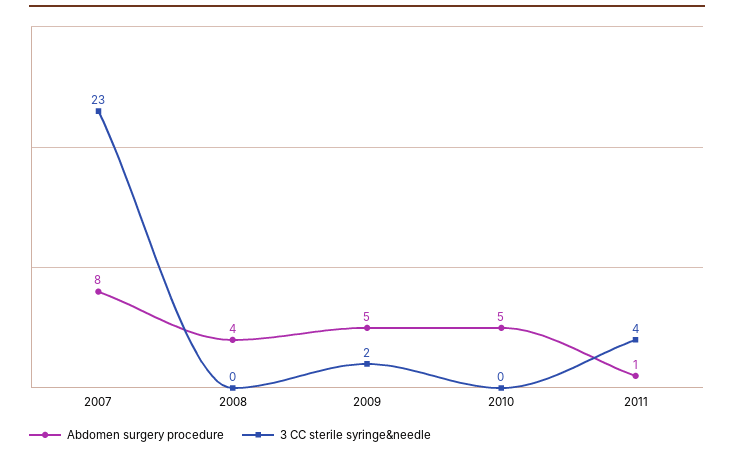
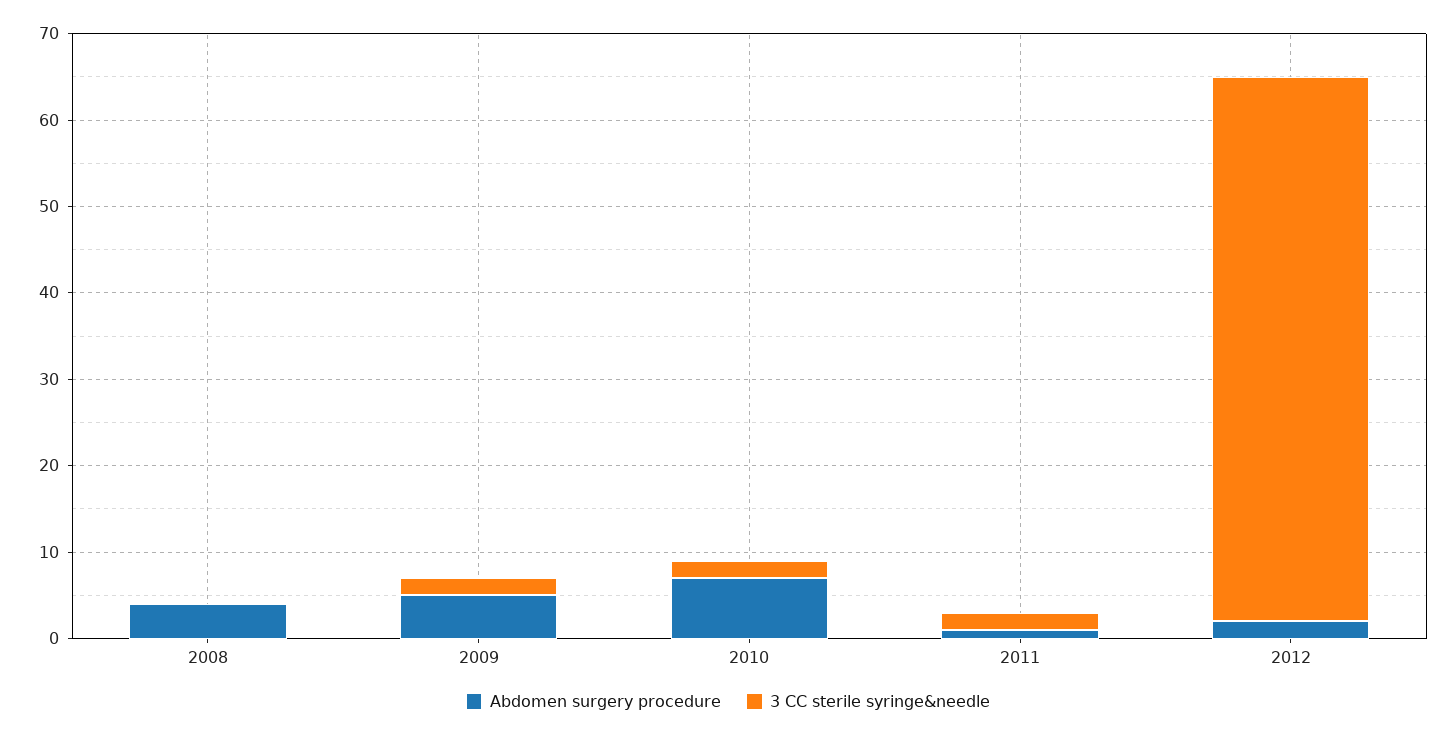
Abdomen surgery procedure, 2007: 8 -> none
3 CC sterile syringe&needle, 2007: 23 -> none
Abdomen surgery procedure, 2010: 5 -> 7
3 CC sterile syringe&needle, 2010: 0 -> 2
3 CC sterile syringe&needle, 2011: 4 -> 2
Abdomen surgery procedure, 2012: none -> 2
3 CC sterile syringe&needle, 2012: none -> 63

